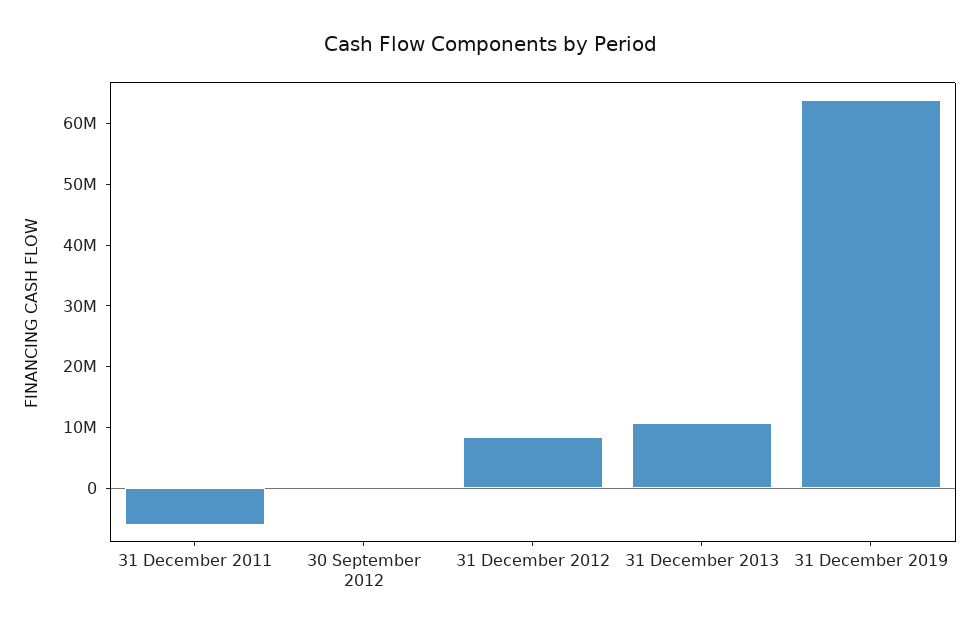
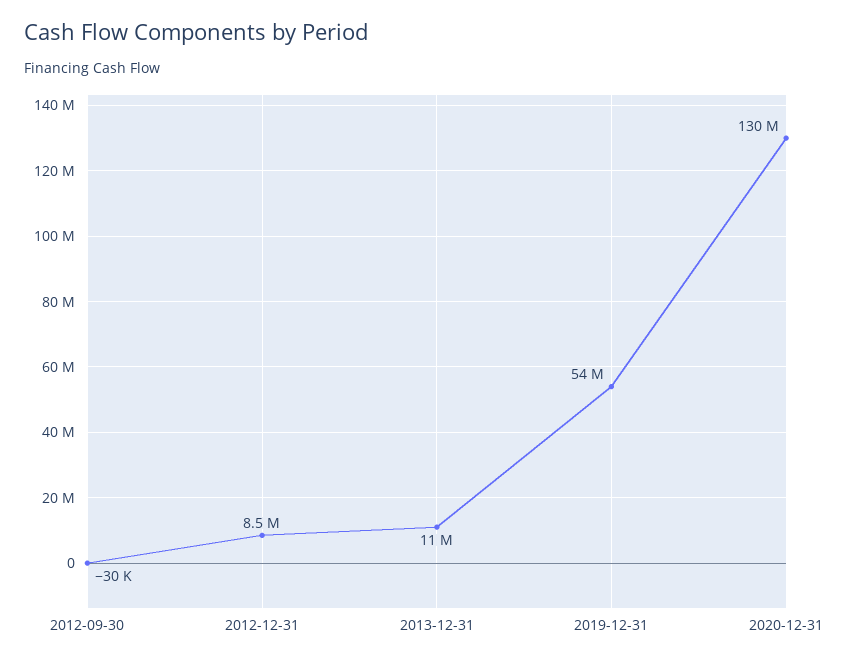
31 December 2011: -6000000 -> none
31 December 2019: 64000000 -> 54000000
2020-12-31: none -> 130000000

